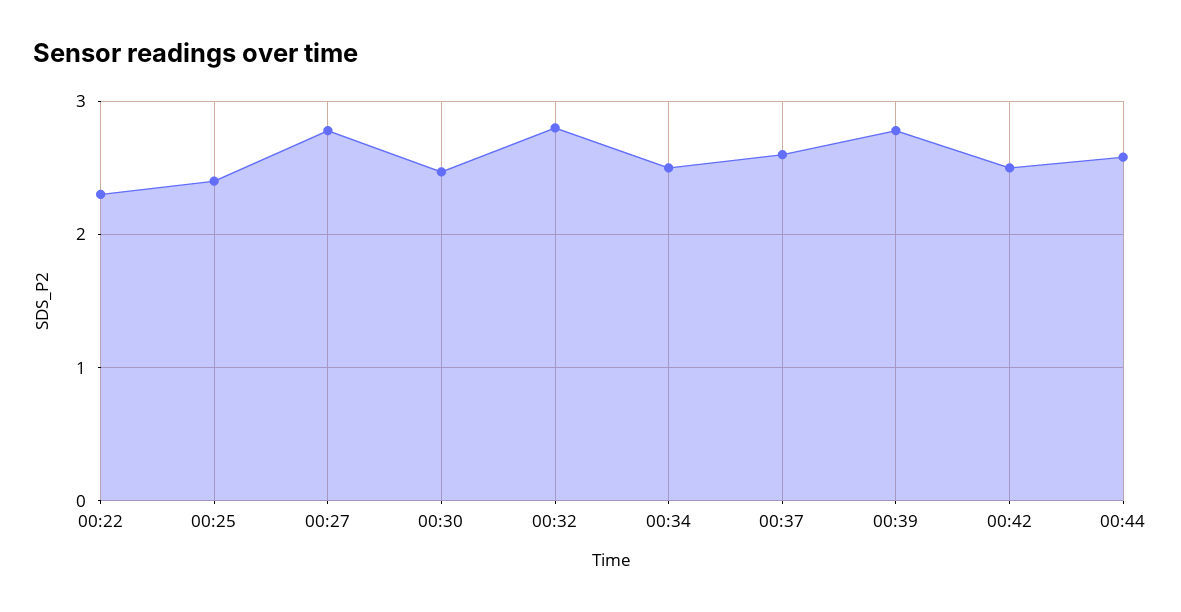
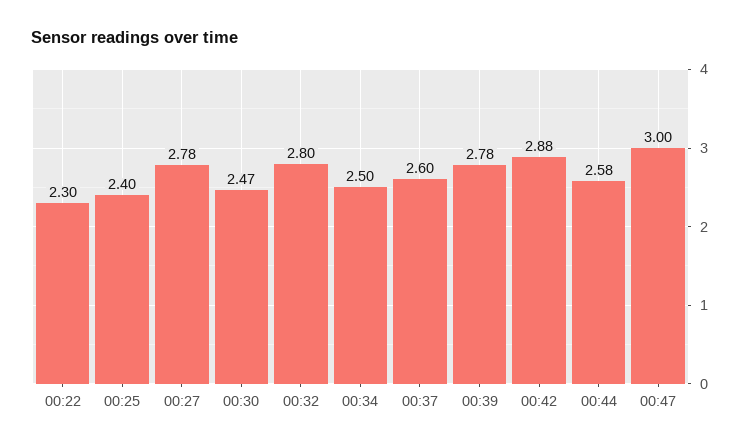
00:42: 2.5 -> 2.88
00:47: none -> 3

